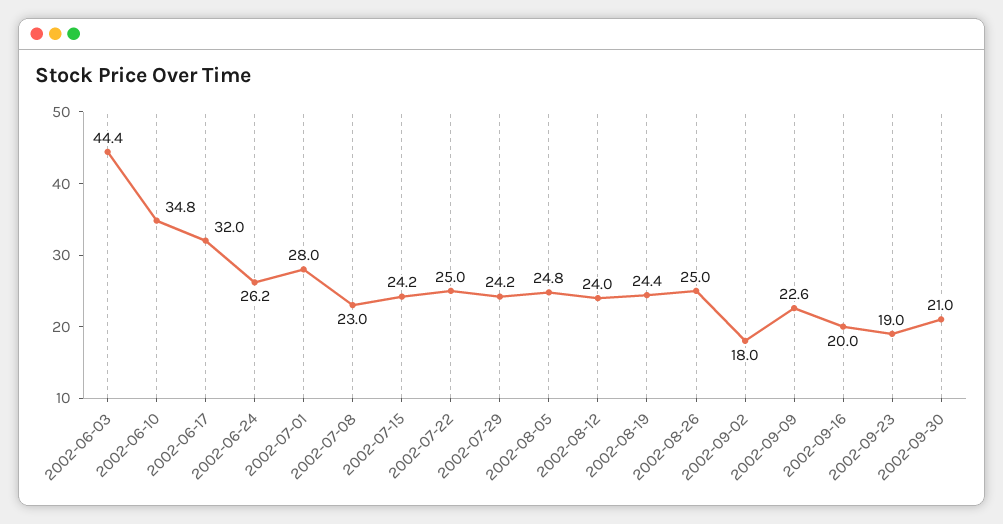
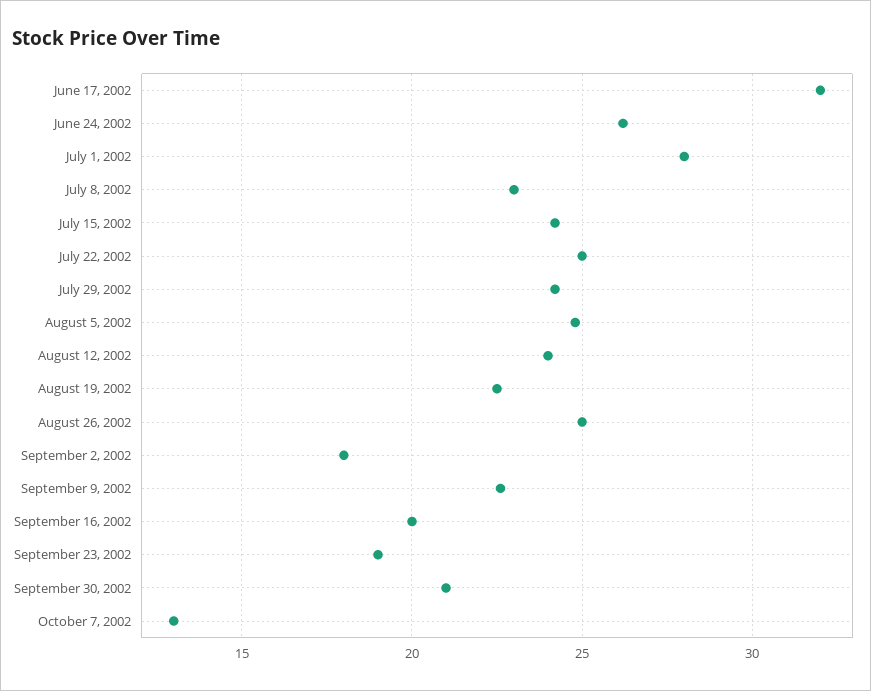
2002-06-03: 44.4 -> none
2002-06-10: 34.8 -> none
2002-08-19: 24.4 -> 22.5
October 7, 2002: none -> 13

